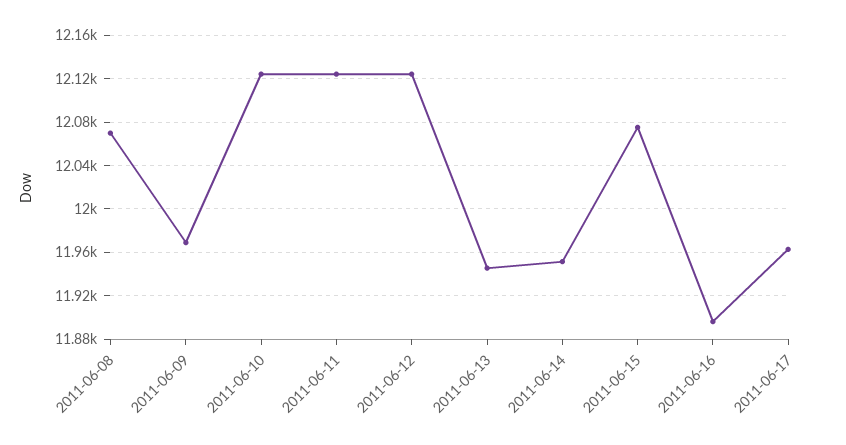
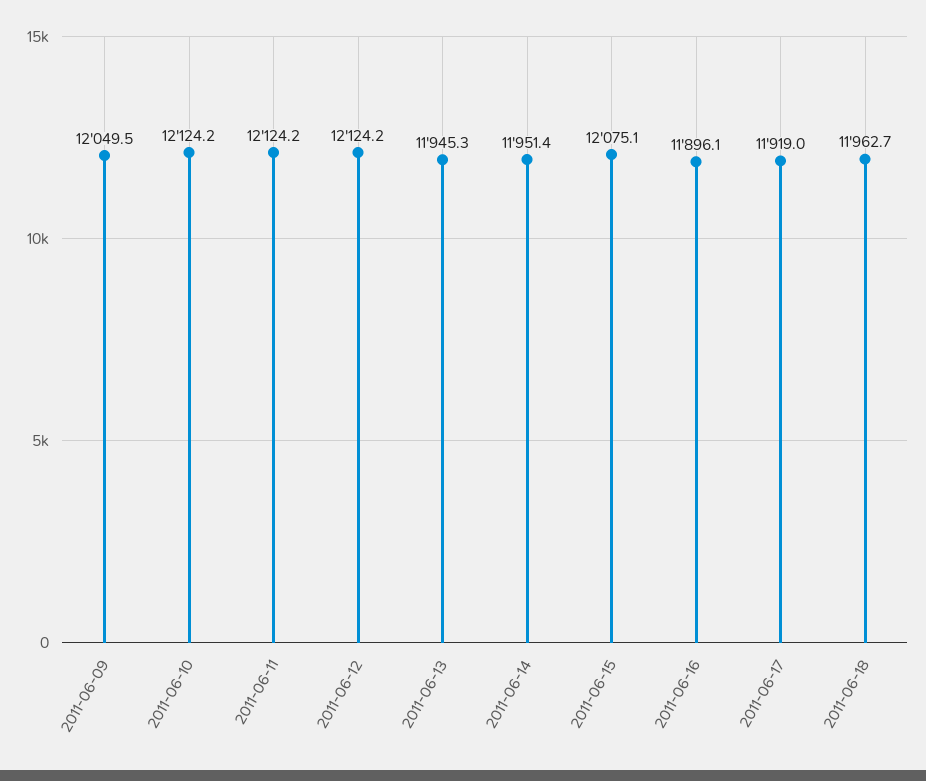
2011-06-08: 12070 -> none
2011-06-09: 11970 -> 12049.5
2011-06-17: 11960 -> 11919
2011-06-18: none -> 11962.7

